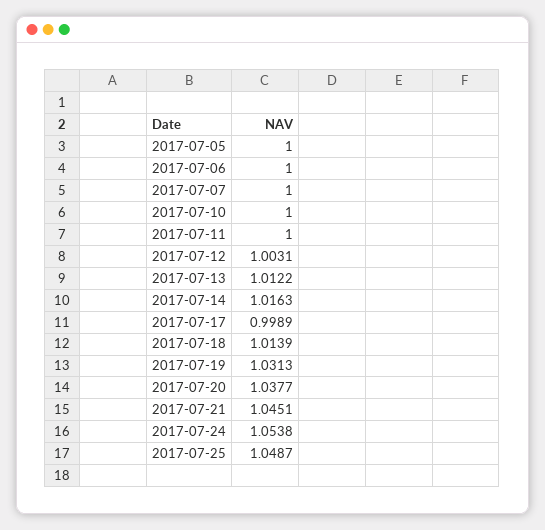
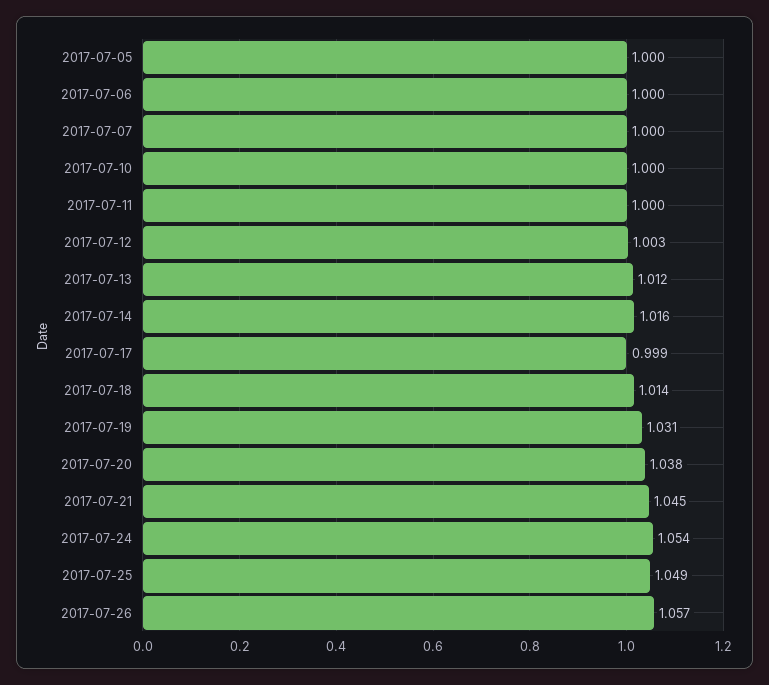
2017-07-26: none -> 1.057

